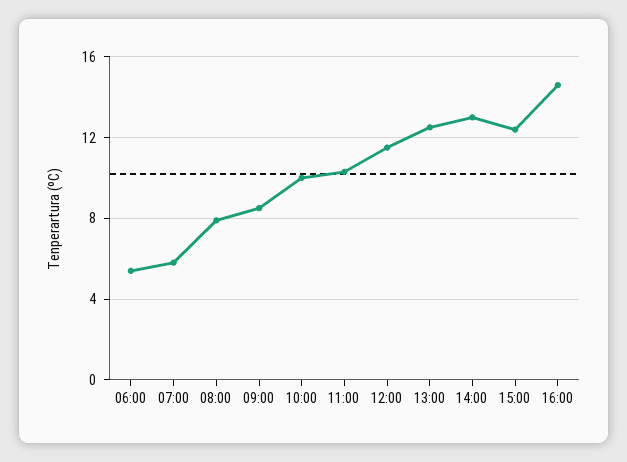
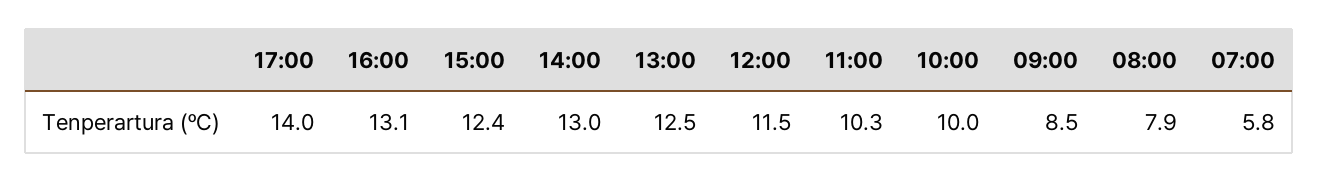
06:00: 5.5 -> none
16:00: 14.5 -> 13.1
17:00: none -> 14

